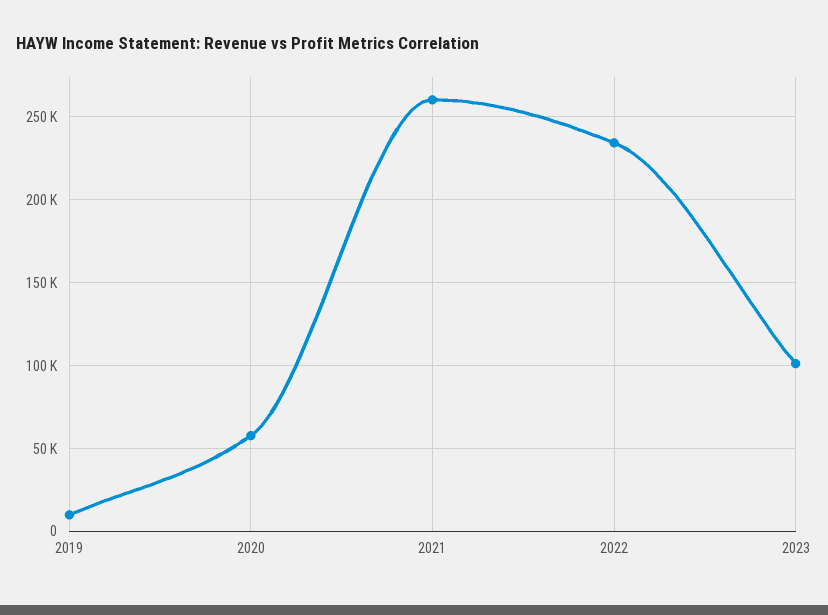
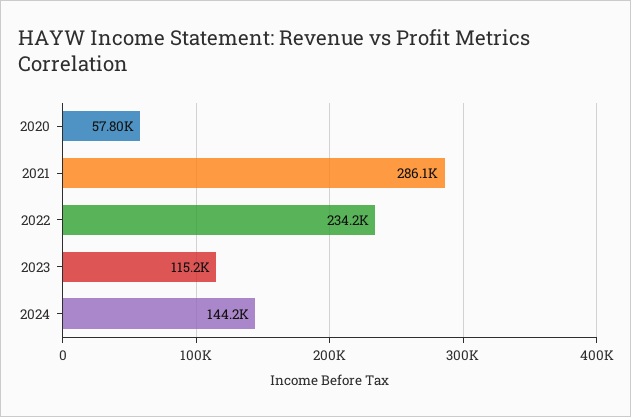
2019: 10000 -> none
2021: 260000 -> 286100
2023: 100000 -> 115200
2024: none -> 144200

